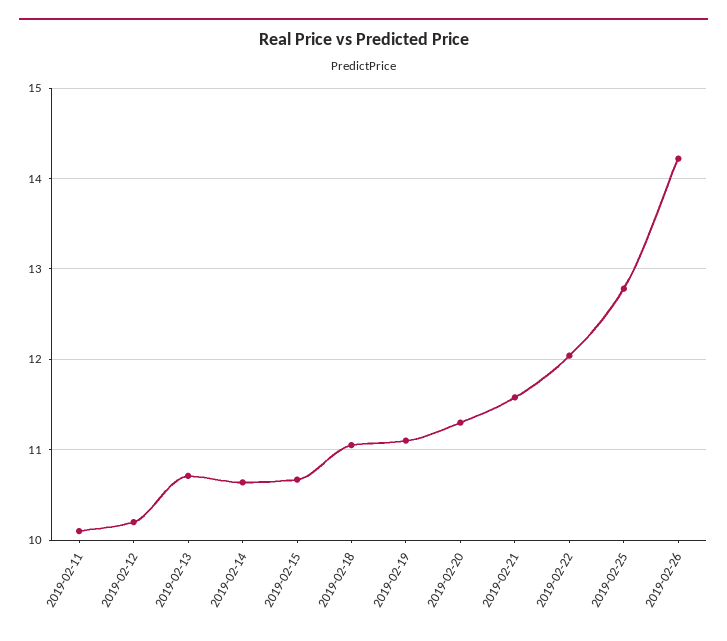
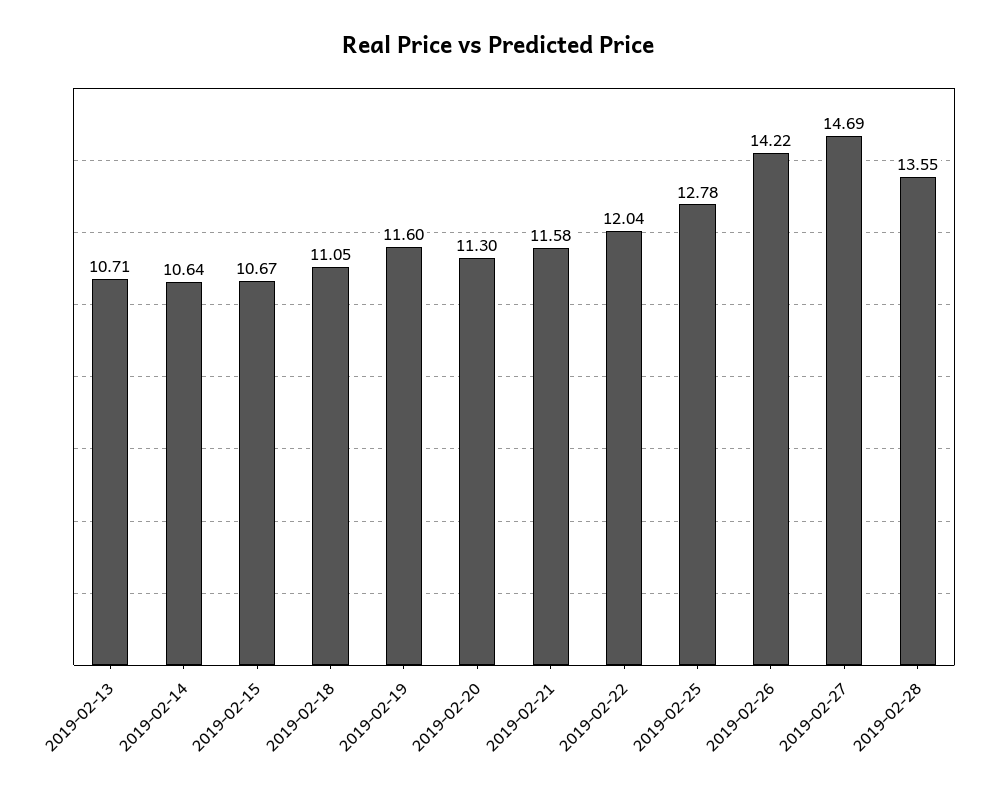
2019-02-11: 10.1 -> none
2019-02-12: 10.2 -> none
2019-02-19: 11.1 -> 11.6
2019-02-27: none -> 14.69
2019-02-28: none -> 13.55

